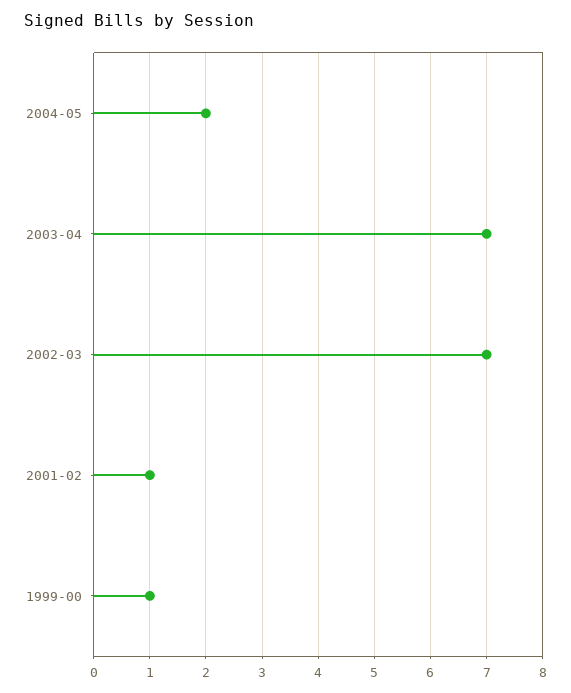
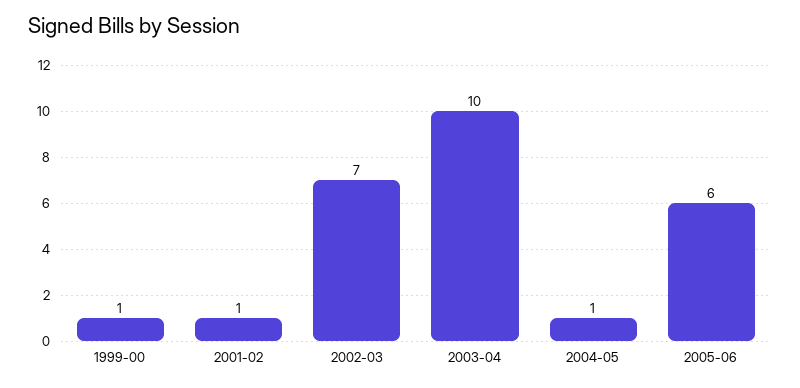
2004-05: 2 -> 1
2003-04: 7 -> 10
2005-06: none -> 6

